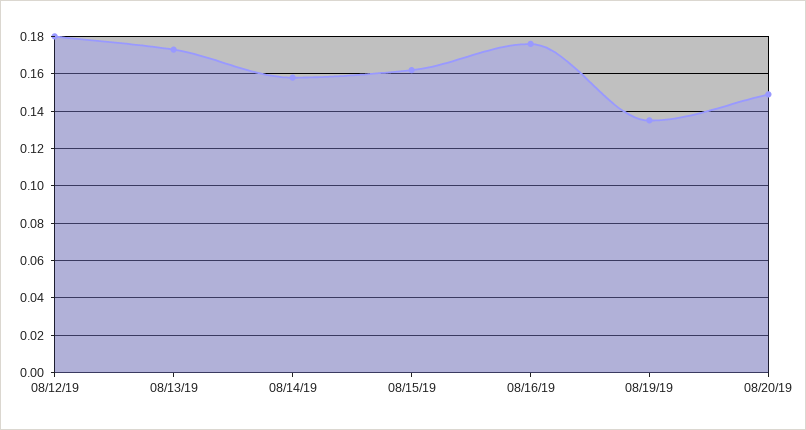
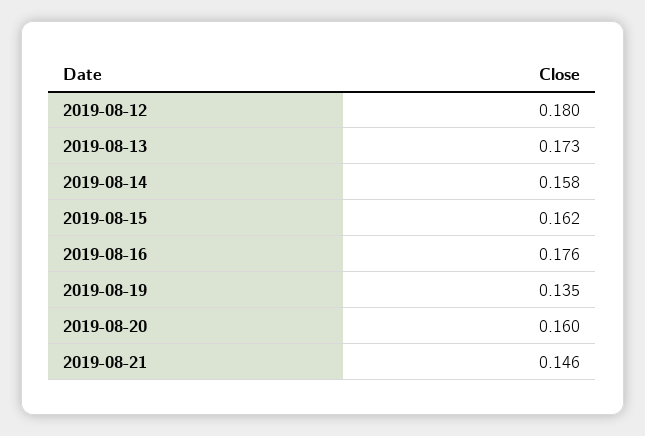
08/20/19: 0.15 -> 0.16
2019-08-21: none -> 0.146

